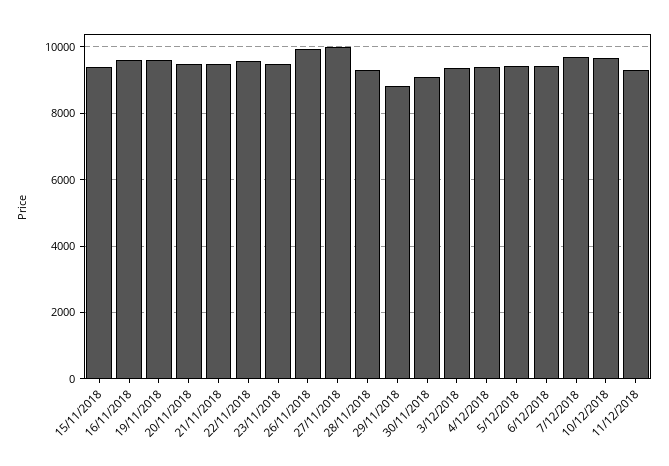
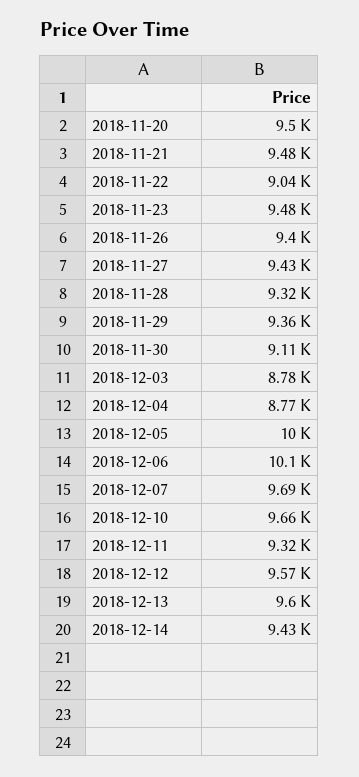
15/11/2018: 9400 -> none
16/11/2018: 9600 -> none
19/11/2018: 9600 -> none
22/11/2018: 9600 -> 9040
26/11/2018: 10000 -> 9400
27/11/2018: 10000 -> 9430
29/11/2018: 8800 -> 9360
3/12/2018: 9400 -> 8780
4/12/2018: 9400 -> 8770
5/12/2018: 9400 -> 10000
6/12/2018: 9400 -> 10100
2018-12-12: none -> 9570
2018-12-13: none -> 9600
2018-12-14: none -> 9430

